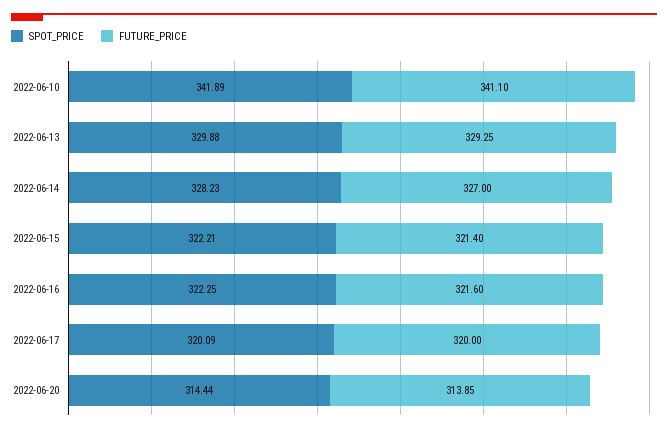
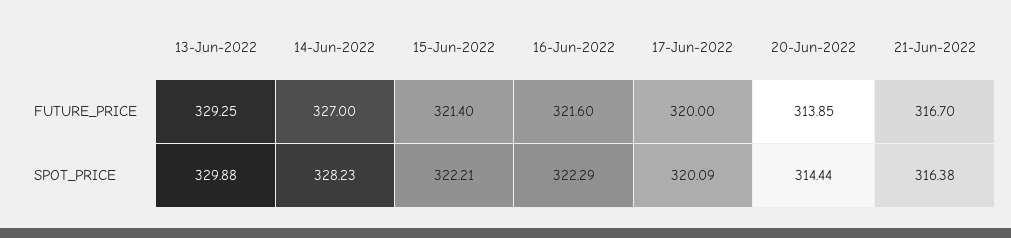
SPOT_PRICE, 2022-06-10: 341.89 -> none
FUTURE_PRICE, 2022-06-10: 341.1 -> none
SPOT_PRICE, 2022-06-16: 322.25 -> 322.29
FUTURE_PRICE, 21-Jun-2022: none -> 316.7
SPOT_PRICE, 21-Jun-2022: none -> 316.38

